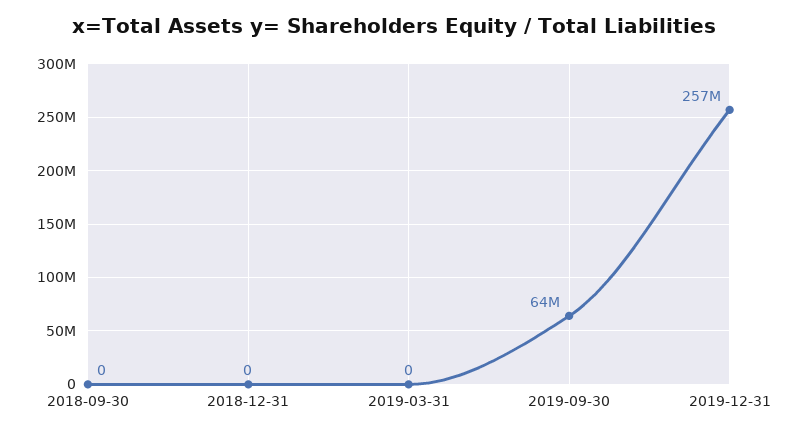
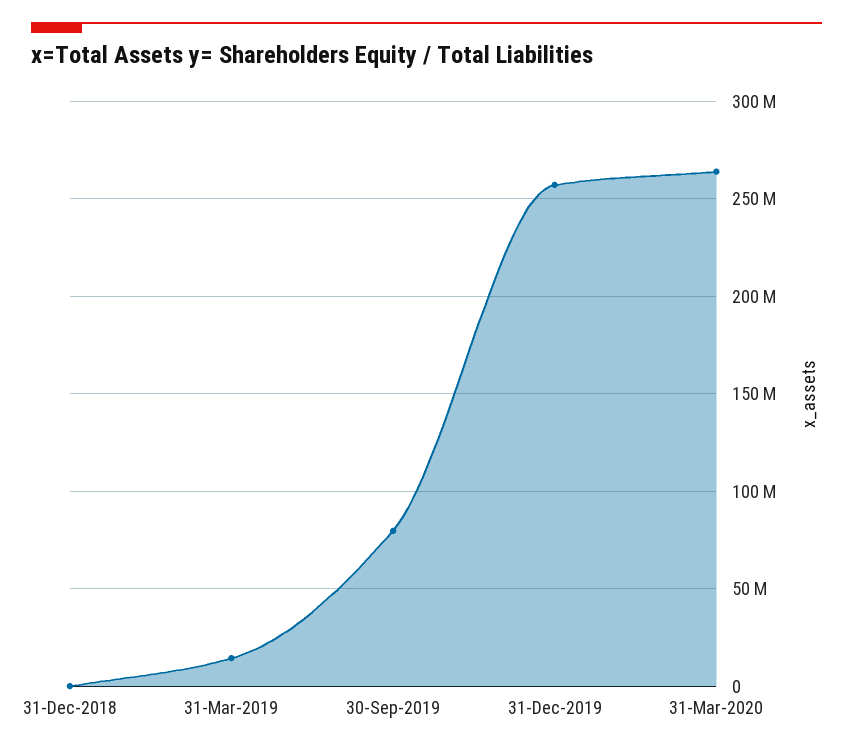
2018-09-30: 0 -> none
2019-03-31: 0 -> 15000000
2019-09-30: 64000000 -> 80000000
31-Mar-2020: none -> 265000000

